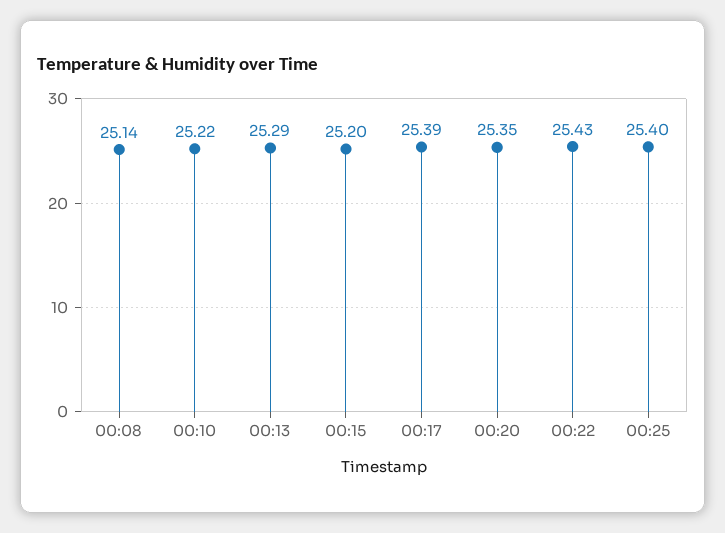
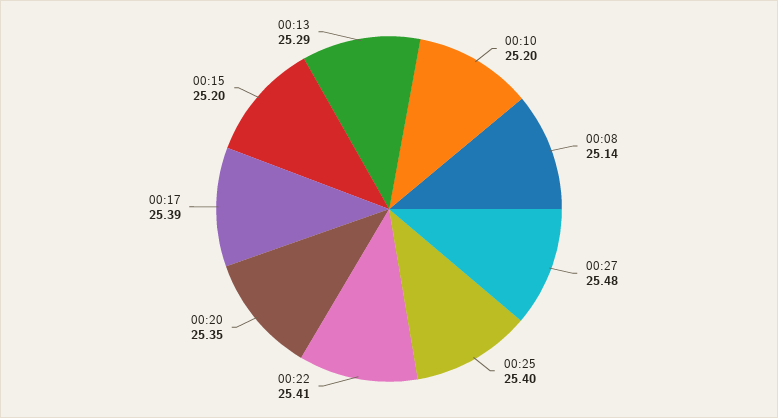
00:10: 25.22 -> 25.2
00:22: 25.43 -> 25.41
00:27: none -> 25.48

